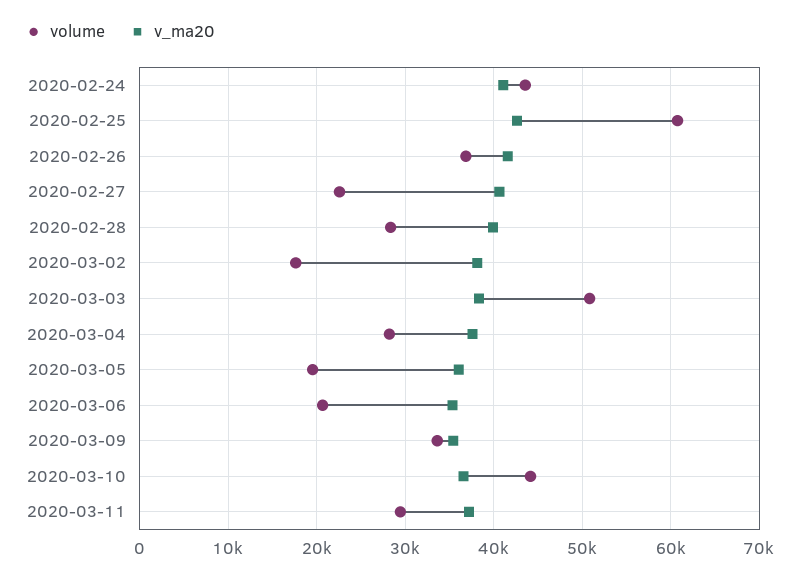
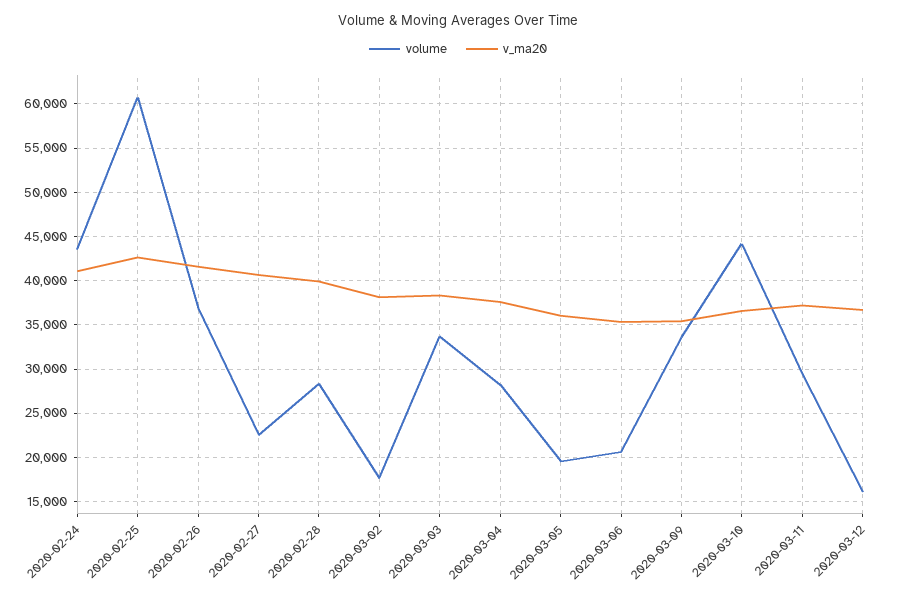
volume, 2020-03-03: 51000 -> 34000
volume, 2020-03-12: none -> 16000
v_ma20, 2020-03-12: none -> 37000

